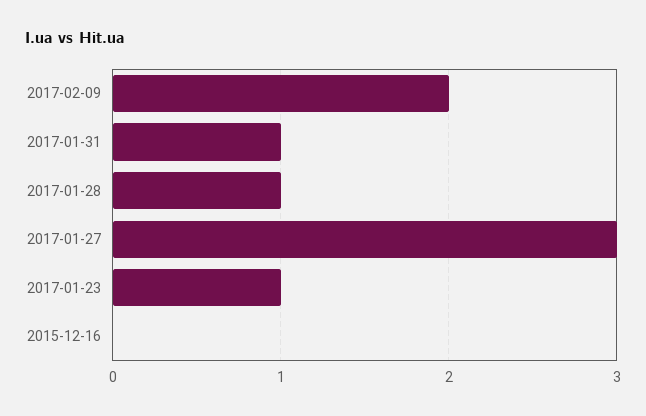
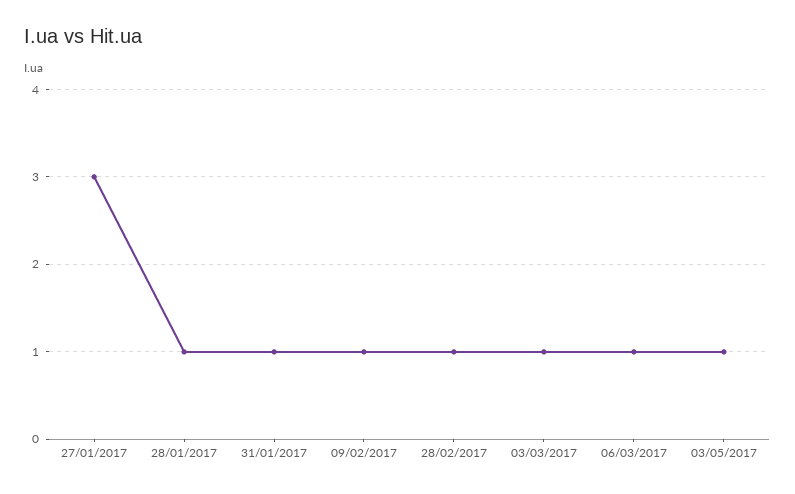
2017-02-09: 2 -> 1
2017-01-23: 1 -> none
2015-12-16: 0 -> none
28/02/2017: none -> 1
03/03/2017: none -> 1
06/03/2017: none -> 1
03/05/2017: none -> 1

